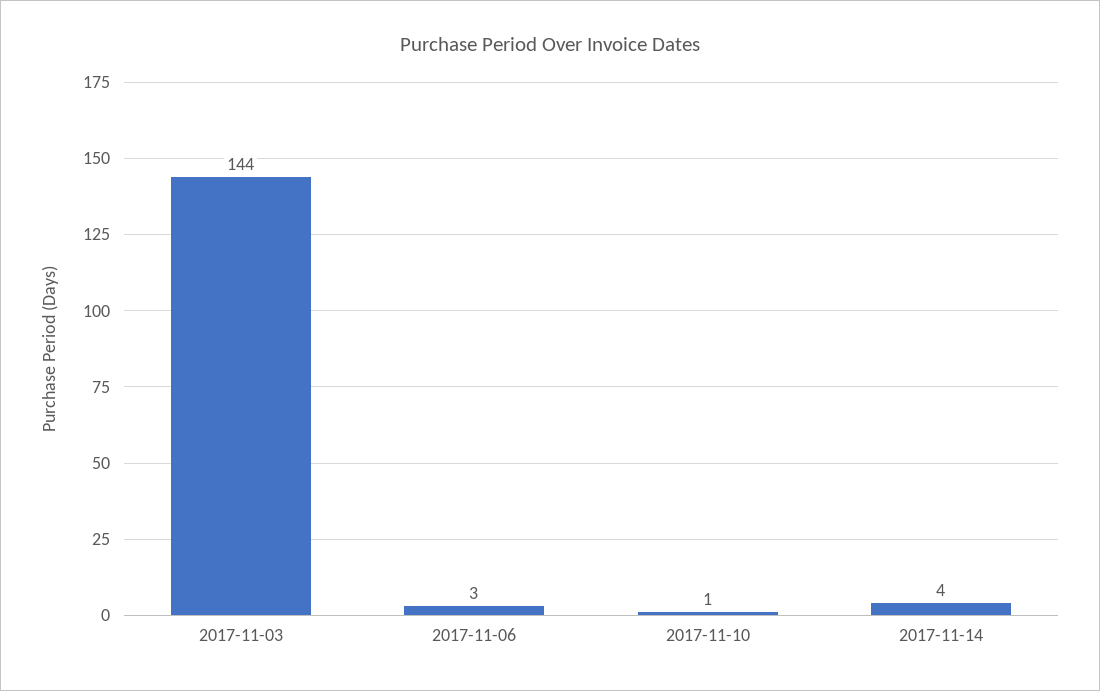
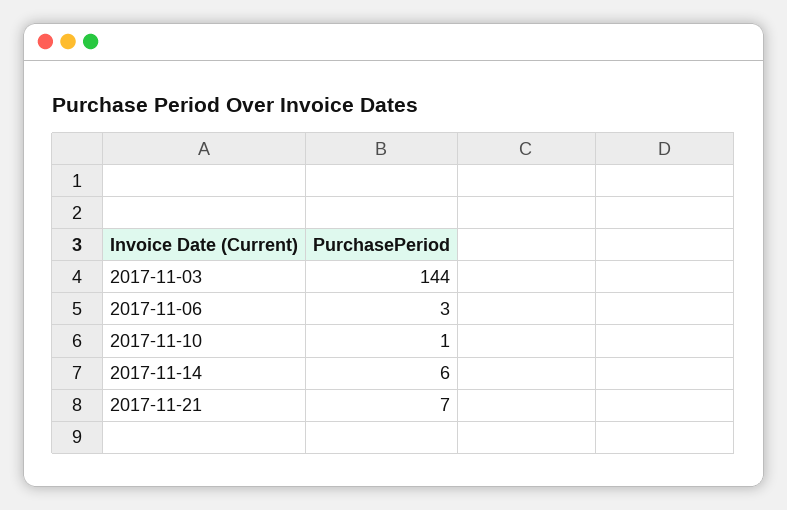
2017-11-14: 4 -> 6
2017-11-21: none -> 7

